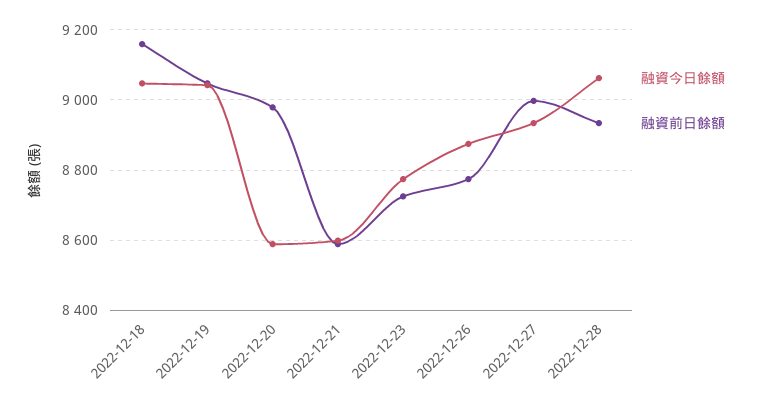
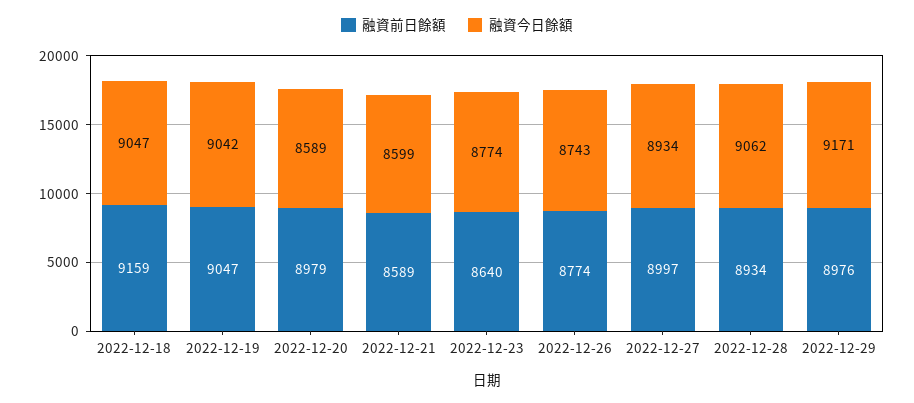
融資前日餘額, 2022-12-23: 8720 -> 8640
融資今日餘額, 2022-12-26: 8880 -> 8743
融資前日餘額, 2022-12-29: none -> 8976
融資今日餘額, 2022-12-29: none -> 9171

